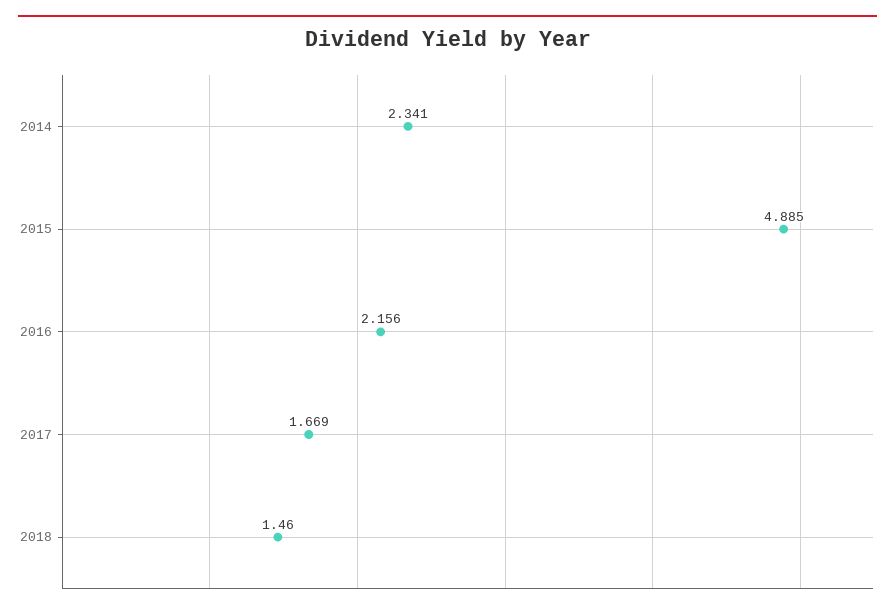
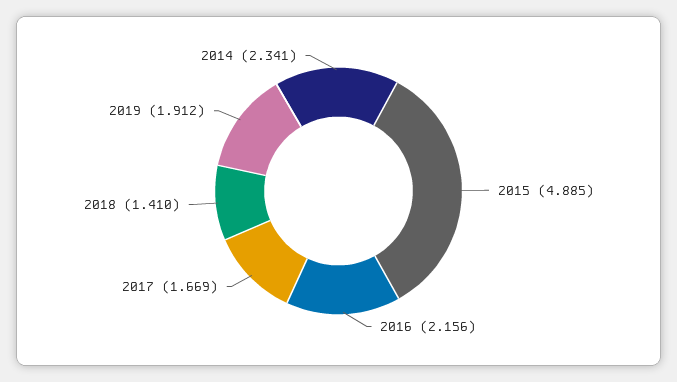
2018: 1.46 -> 1.41
2019: none -> 1.912

